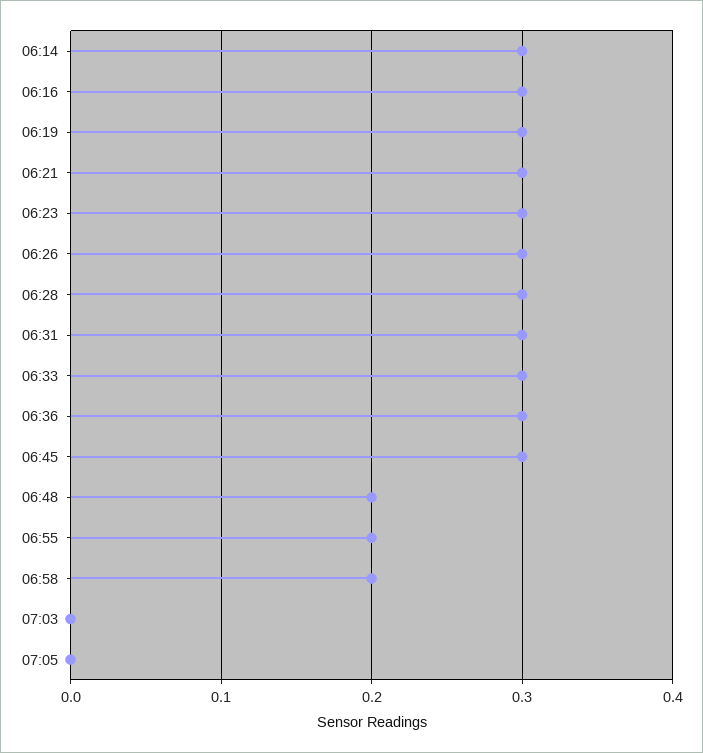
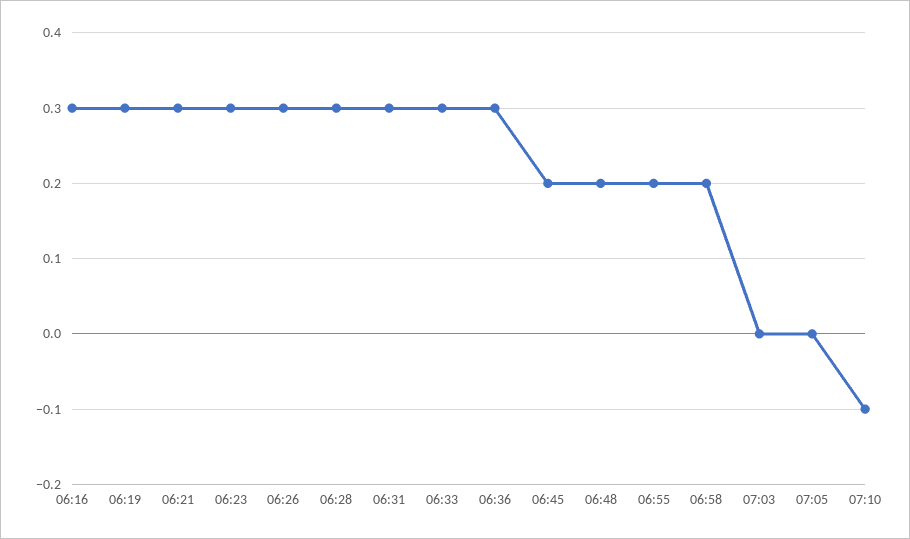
06:14: 0.3 -> none
06:45: 0.3 -> 0.2
07:10: none -> -0.1

